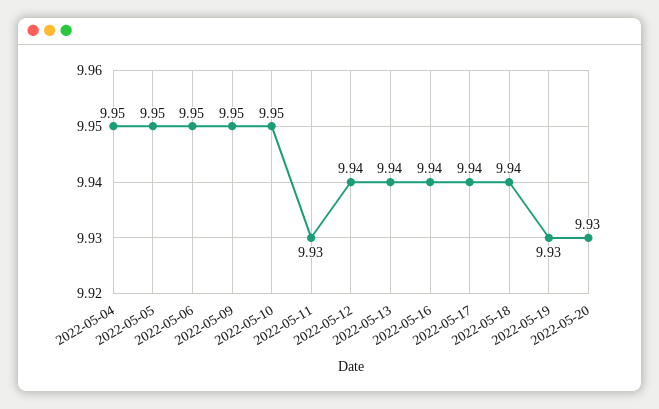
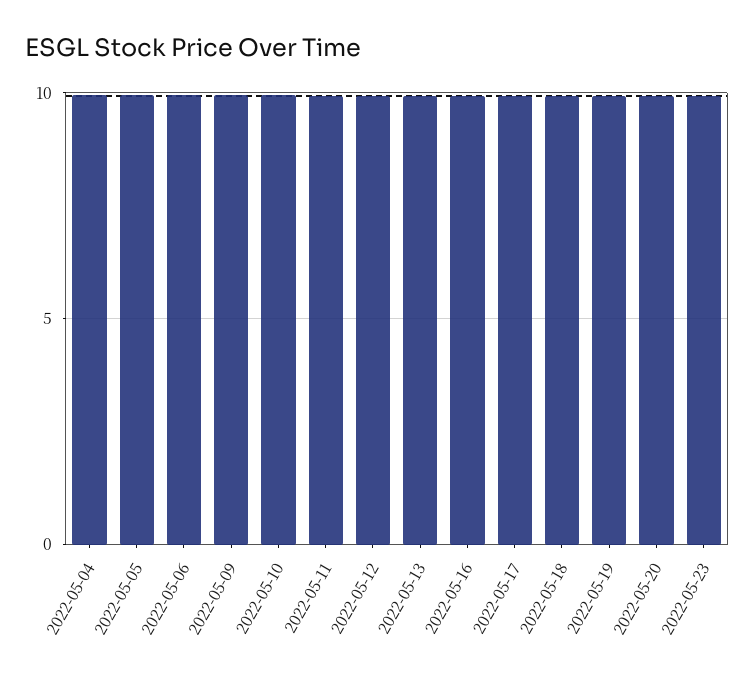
2022-05-23: none -> 10

